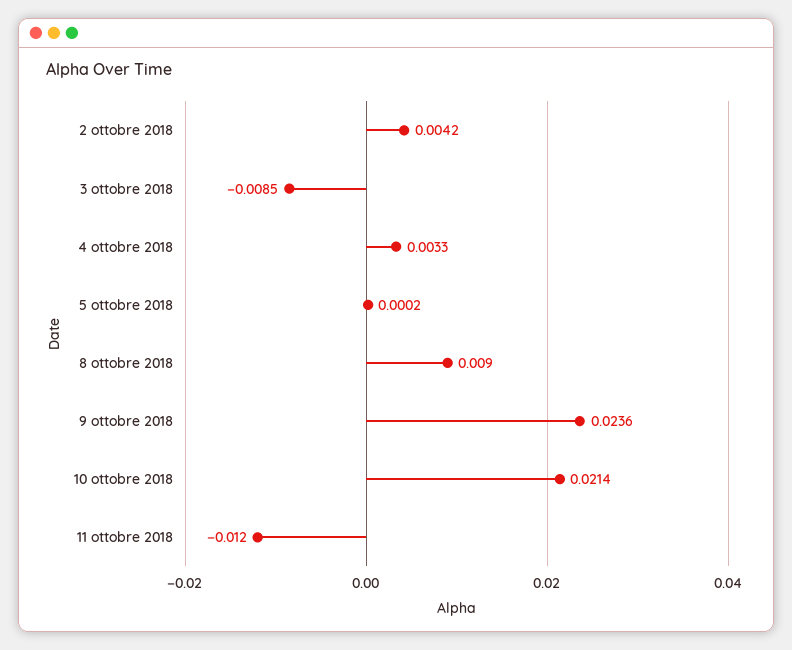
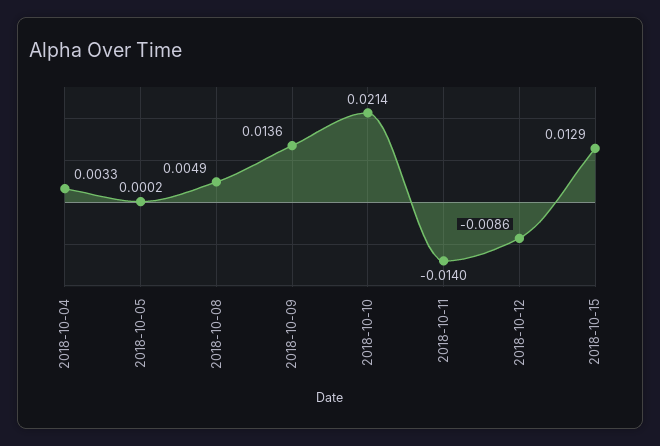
2 ottobre 2018: 0.0042 -> none
3 ottobre 2018: -0.0085 -> none
8 ottobre 2018: 0.009 -> 0.0049
9 ottobre 2018: 0.0236 -> 0.0136
11 ottobre 2018: -0.012 -> -0.014
2018-10-12: none -> -0.0086
2018-10-15: none -> 0.0129

